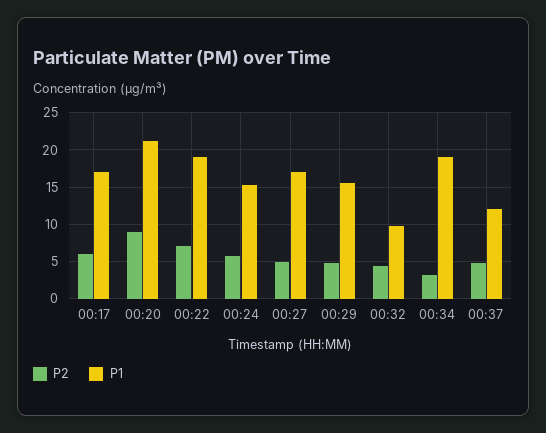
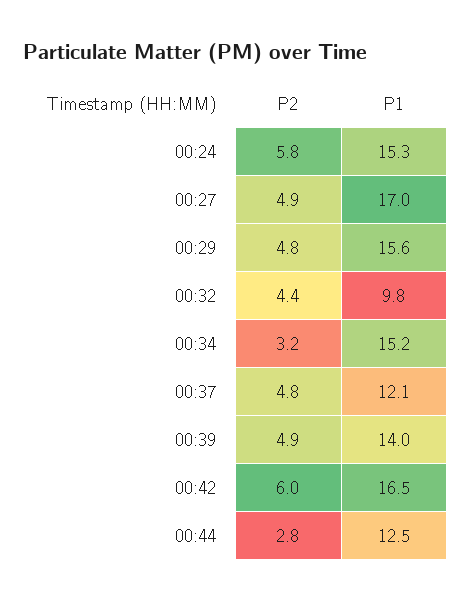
P2, 00:17: 6 -> none
P1, 00:17: 17 -> none
P2, 00:20: 9 -> none
P1, 00:20: 21 -> none
P2, 00:22: 7 -> none
P1, 00:22: 19 -> none
P1, 00:34: 19 -> 15.2
P2, 00:39: none -> 4.9
P1, 00:39: none -> 14
P2, 00:42: none -> 6
P1, 00:42: none -> 16.5
P2, 00:44: none -> 2.8
P1, 00:44: none -> 12.5

